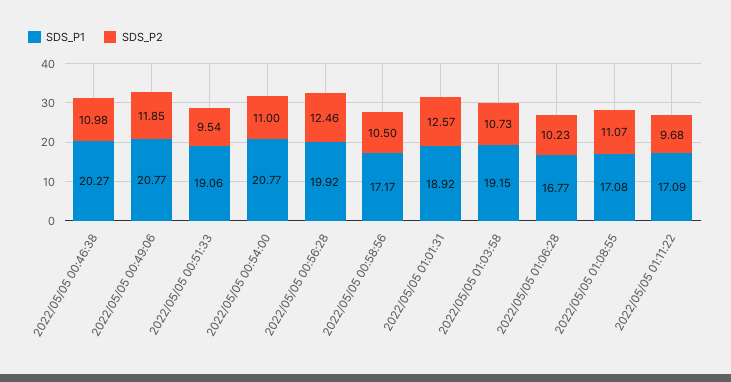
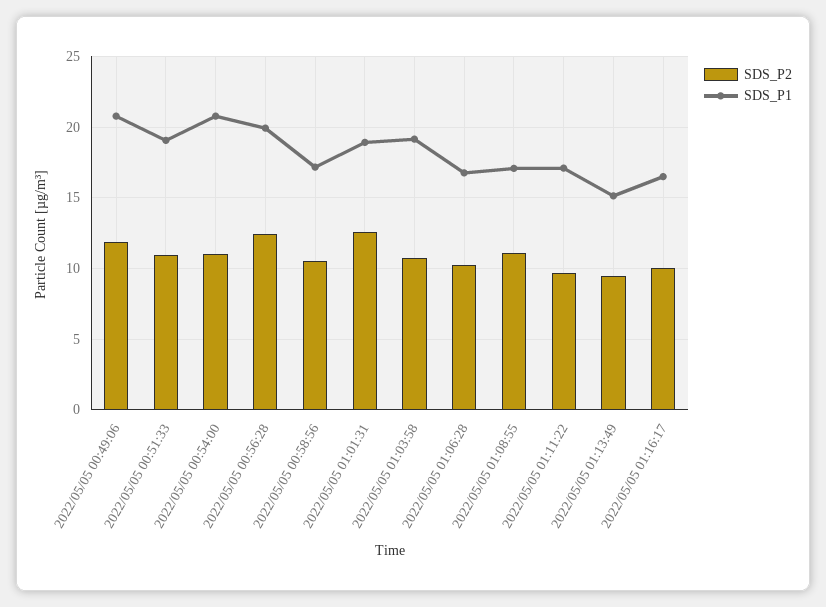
SDS_P1, 2022/05/05 00:46:38: 20.27 -> none
SDS_P2, 2022/05/05 00:46:38: 10.98 -> none
SDS_P2, 2022/05/05 00:51:33: 9.54 -> 11
SDS_P2, 2022/05/05 01:13:49: none -> 9.5
SDS_P1, 2022/05/05 01:13:49: none -> 15
SDS_P2, 2022/05/05 01:16:17: none -> 10
SDS_P1, 2022/05/05 01:16:17: none -> 16.5

